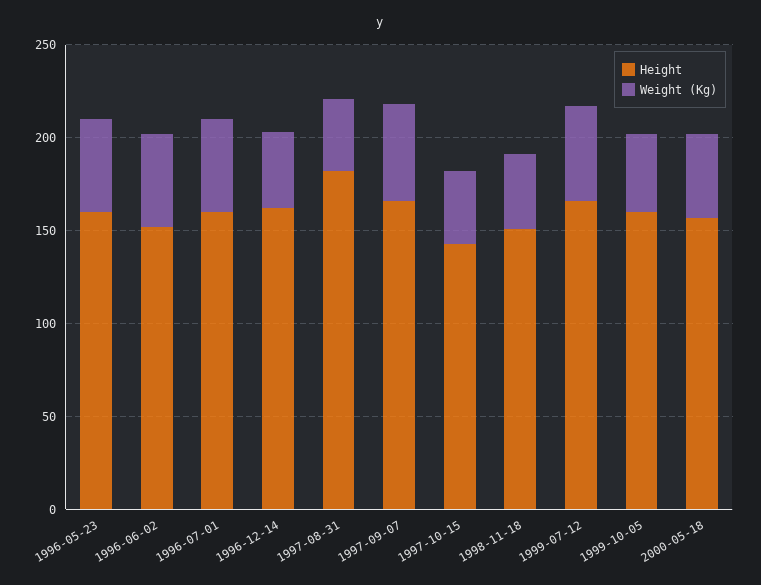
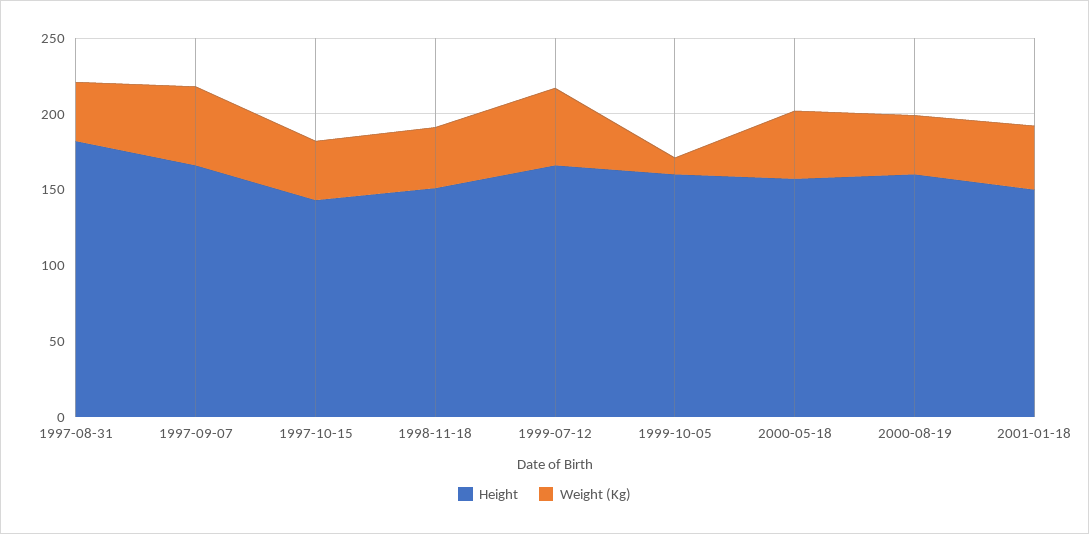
Height, 1996-05-23: 160 -> none
Weight (Kg), 1996-05-23: 50 -> none
Height, 1996-06-02: 150 -> none
Weight (Kg), 1996-06-02: 50 -> none
Height, 1996-07-01: 160 -> none
Weight (Kg), 1996-07-01: 50 -> none
Height, 1996-12-14: 160 -> none
Weight (Kg), 1996-12-14: 40 -> none
Weight (Kg), 1999-10-05: 40 -> 10
Height, 2000-08-19: none -> 160
Weight (Kg), 2000-08-19: none -> 40
Height, 2001-01-18: none -> 150
Weight (Kg), 2001-01-18: none -> 40

